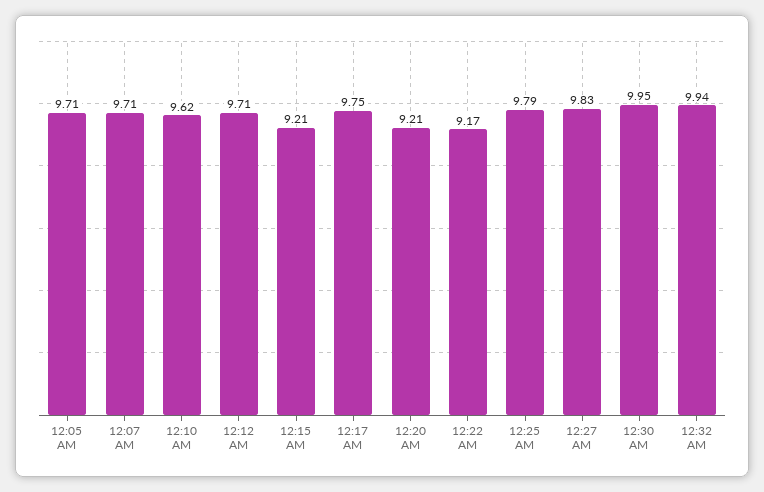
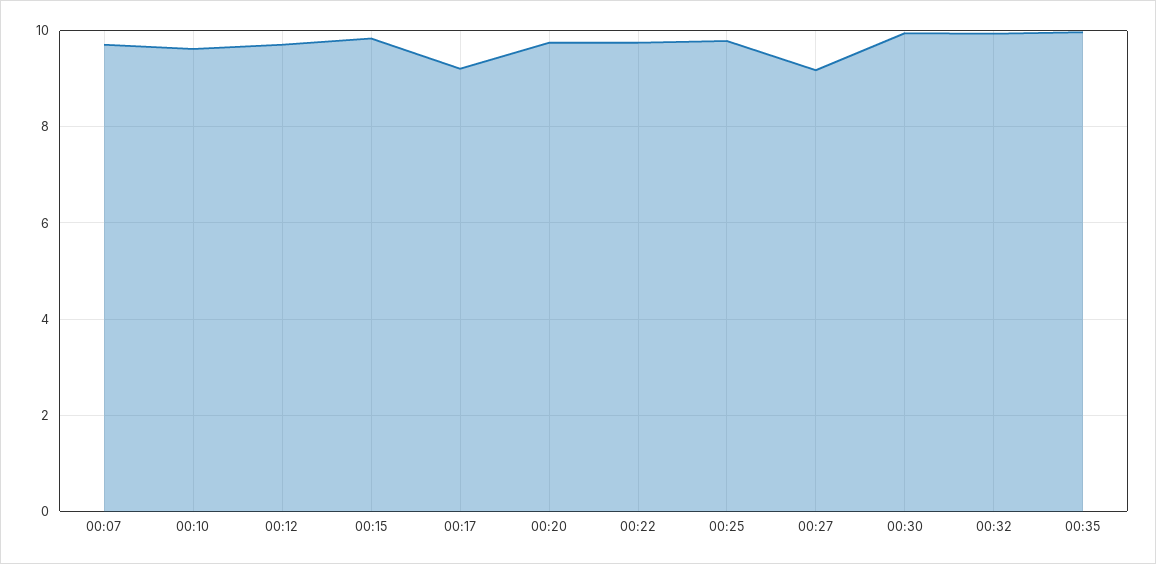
12:05 AM: 9.71 -> none
12:15 AM: 9.21 -> 9.8
12:17 AM: 9.75 -> 9.2
12:20 AM: 9.21 -> 9.8
12:22 AM: 9.17 -> 9.8
12:27 AM: 9.83 -> 9.2
00:35: none -> 10

